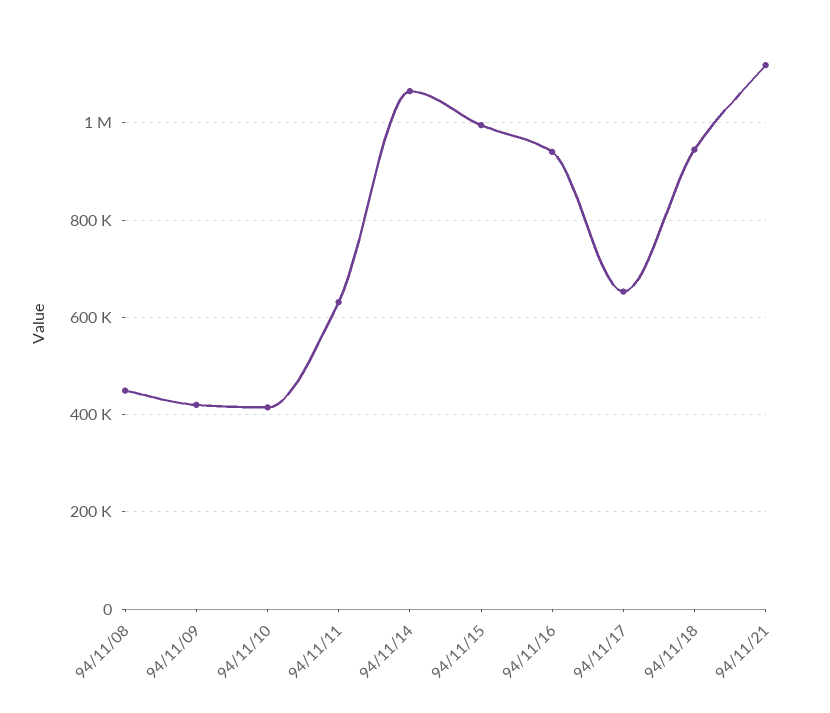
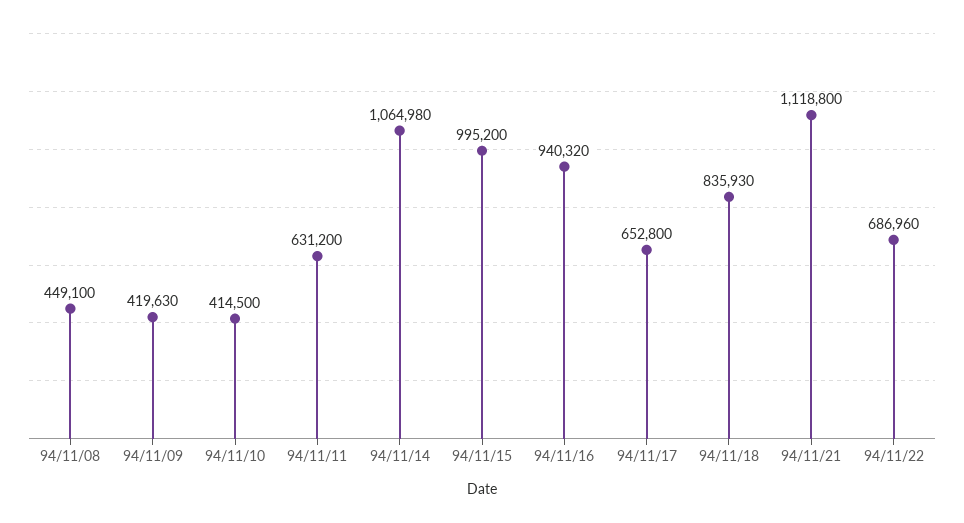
94/11/18: 940000 -> 835930
94/11/22: none -> 686960

